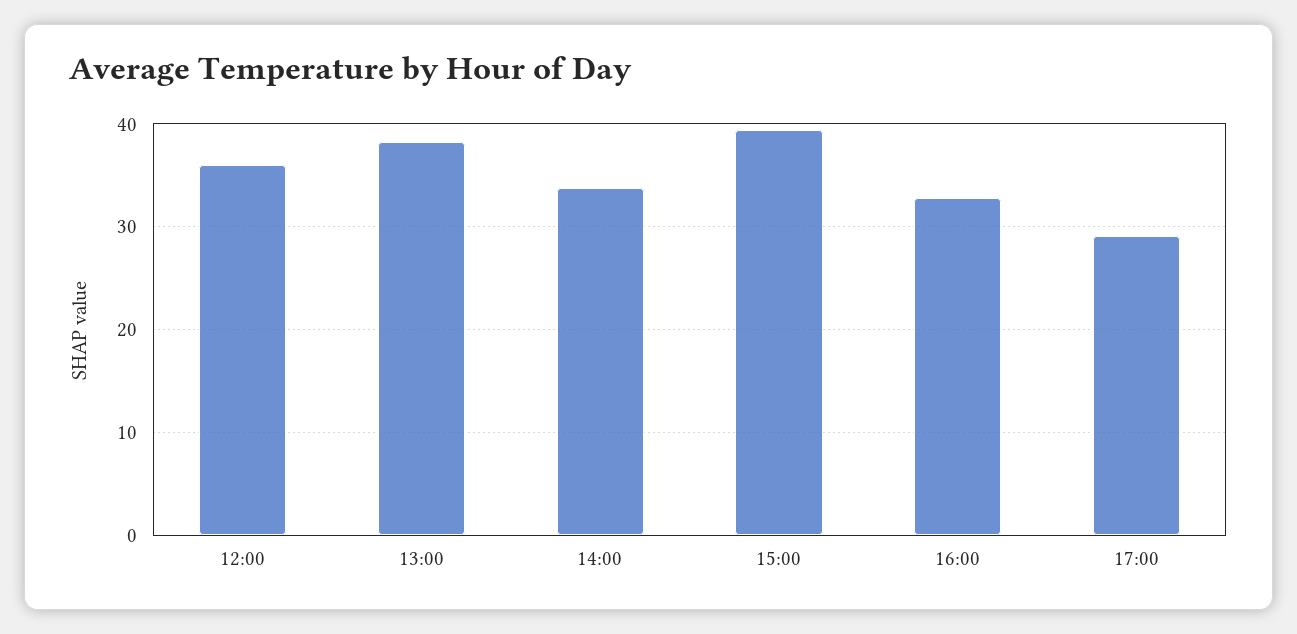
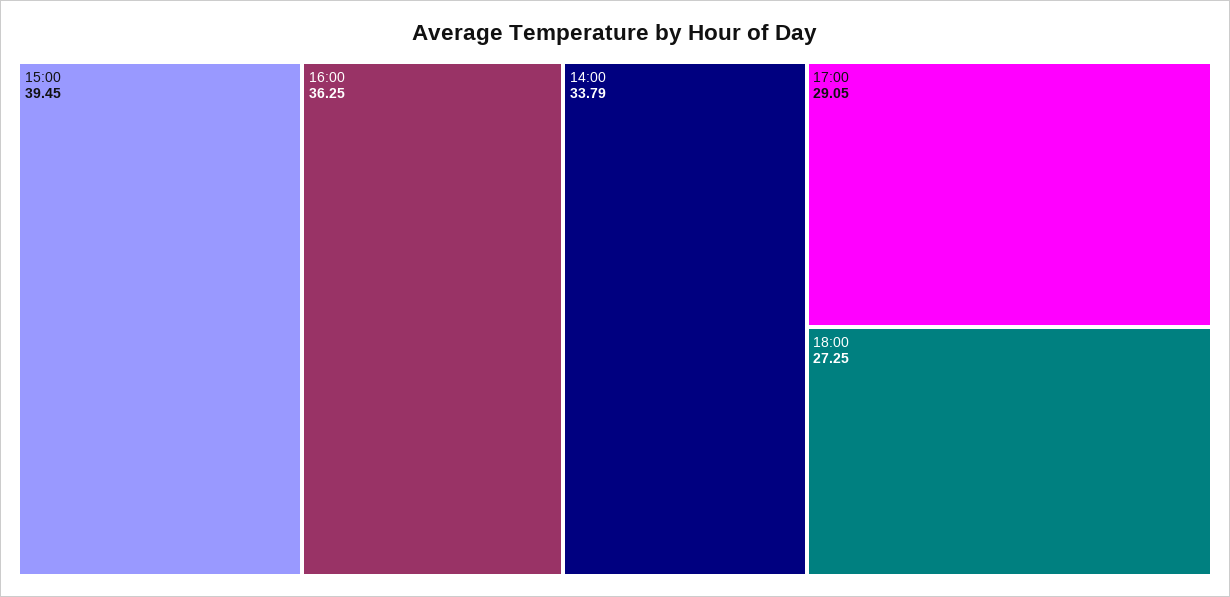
12:00: 36 -> none
13:00: 38 -> none
16:00: 33 -> 36.25
18:00: none -> 27.25

